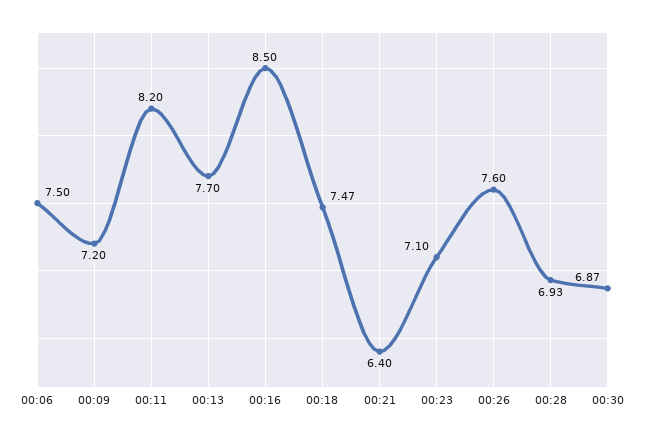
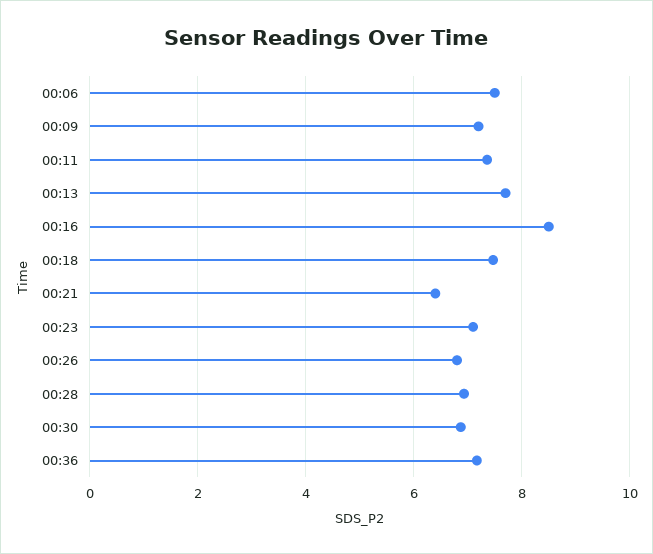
00:11: 8.2 -> 7.4
00:26: 7.6 -> 6.8
00:36: none -> 7.2

